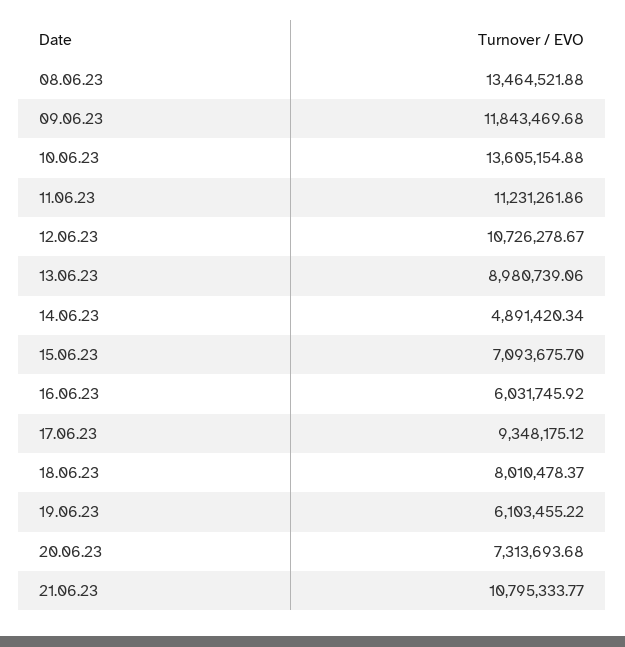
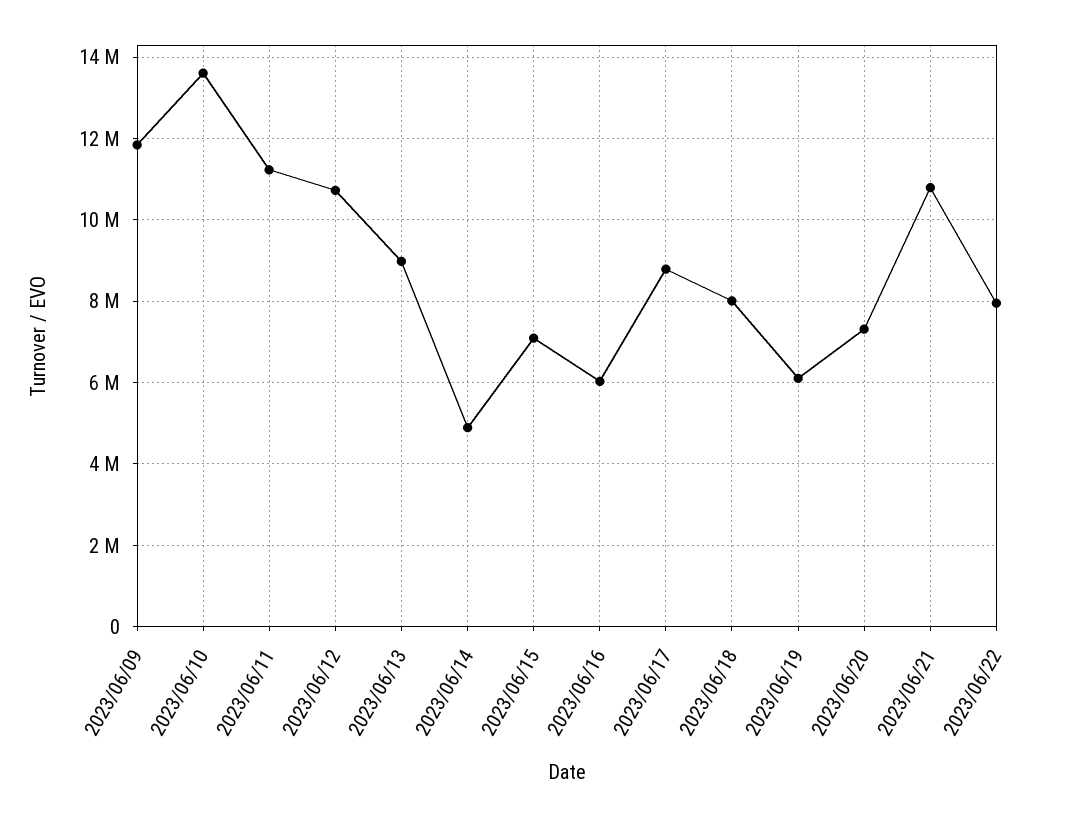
08.06.23: 13464521.88 -> none
17.06.23: 9348175.12 -> 8800000
2023/06/22: none -> 8000000

